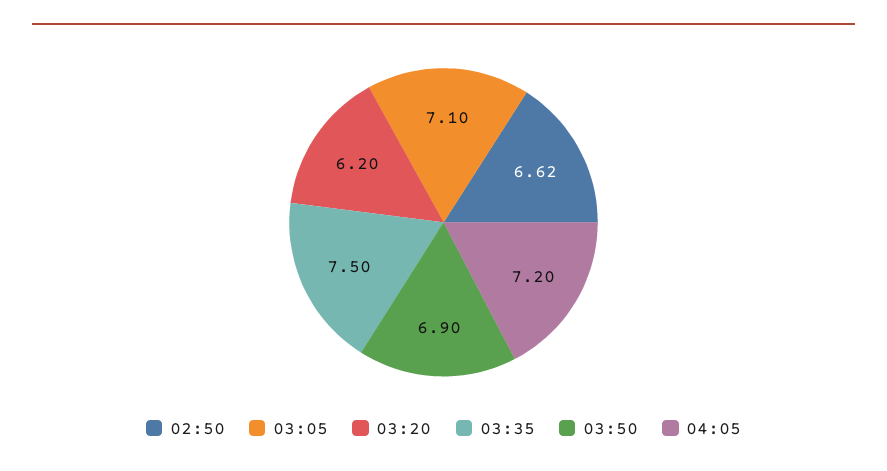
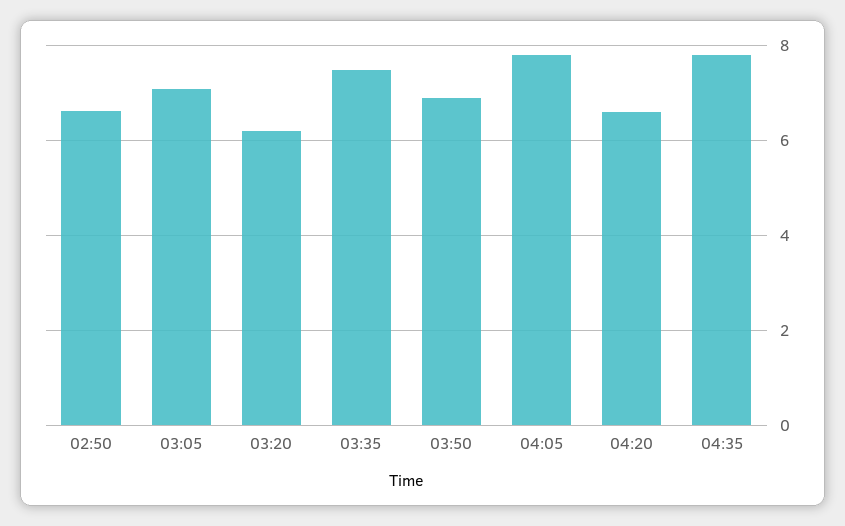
04:05: 7.2 -> 7.8
04:20: none -> 6.6
04:35: none -> 7.8

